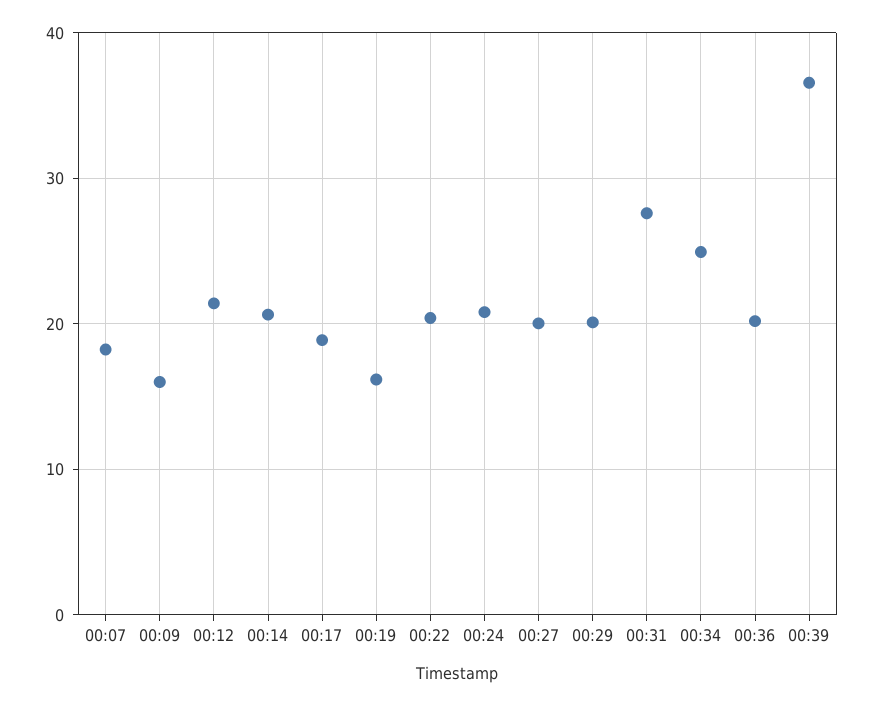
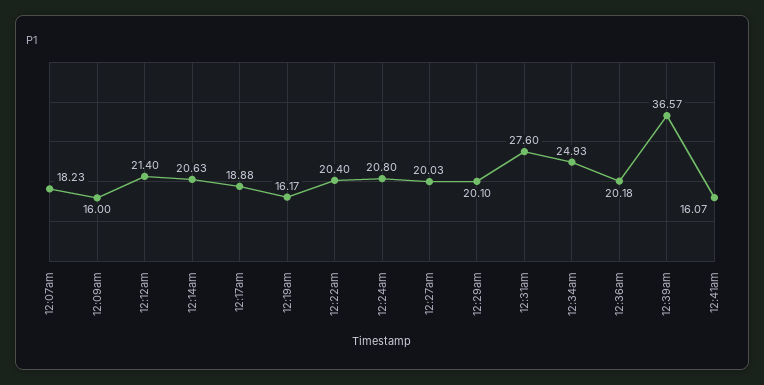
12:41am: none -> 16.07

